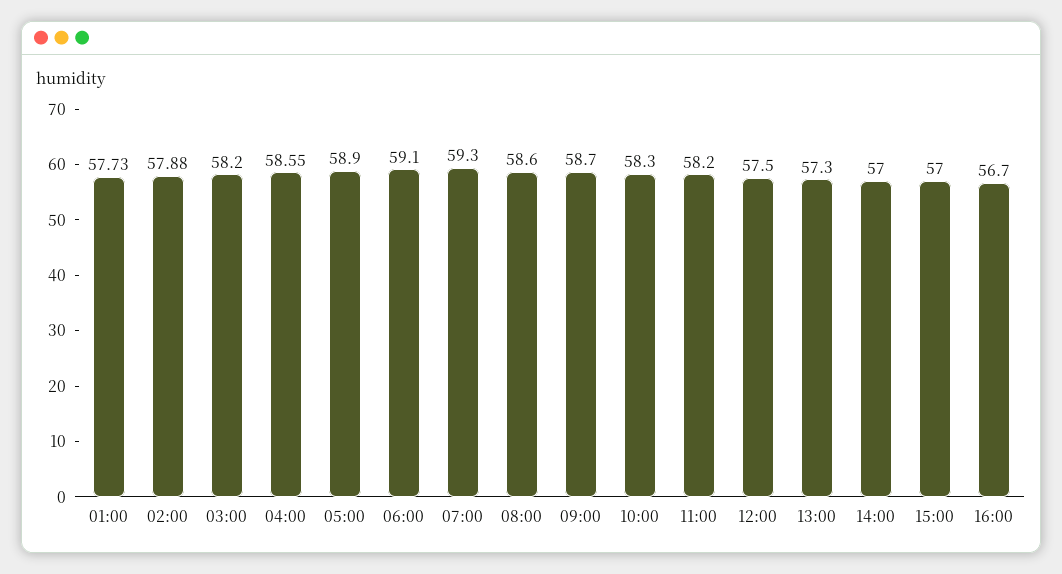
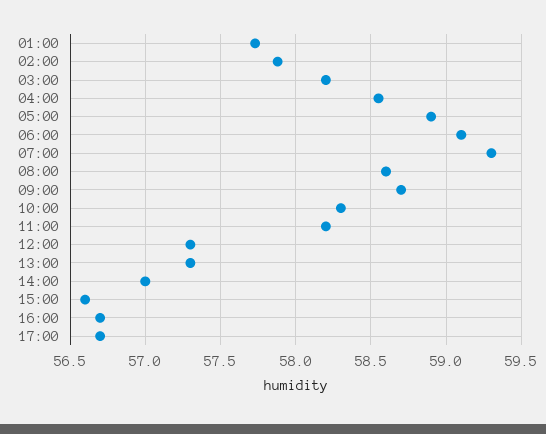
12:00: 57.5 -> 57.3
15:00: 57 -> 56.6
17:00: none -> 56.7

